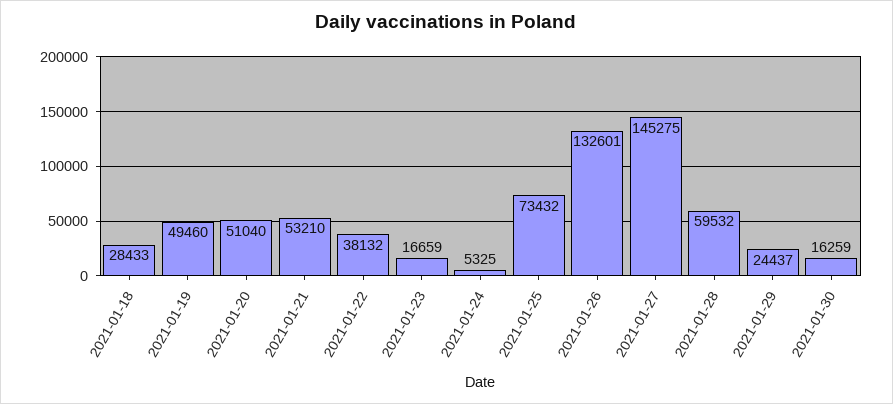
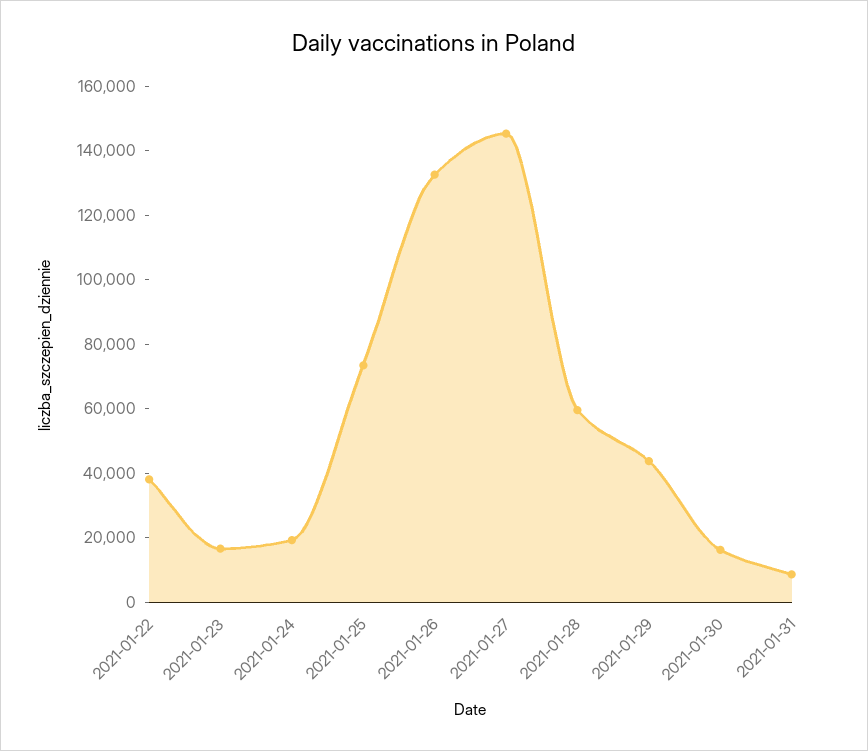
2021-01-18: 28433 -> none
2021-01-19: 49460 -> none
2021-01-20: 51040 -> none
2021-01-21: 53210 -> none
2021-01-24: 5325 -> 20000
2021-01-29: 24437 -> 45000
2021-01-31: none -> 10000

